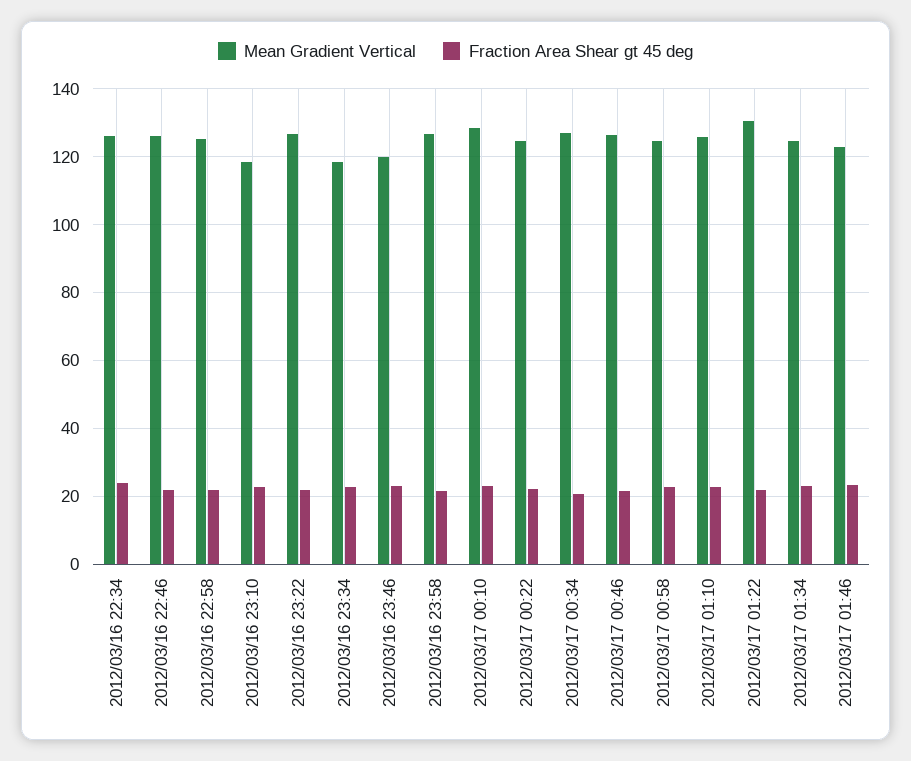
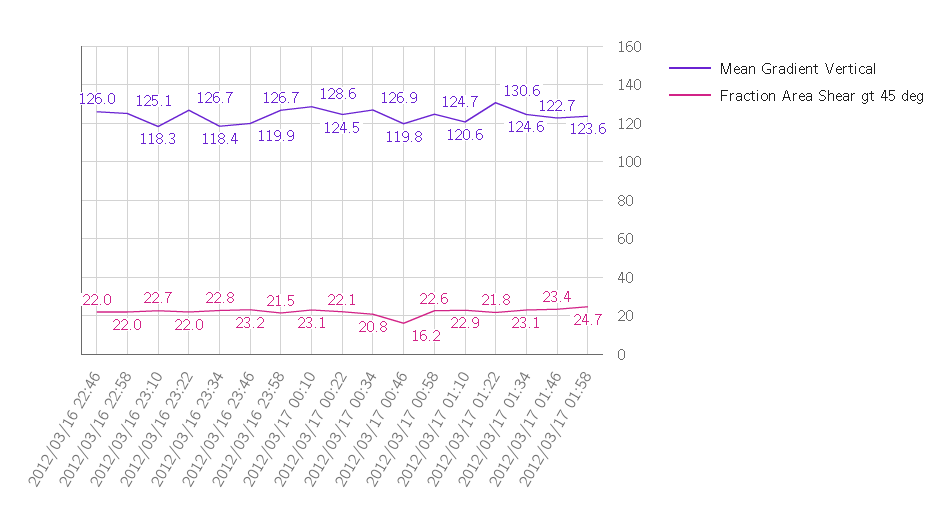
Mean Gradient Vertical, 2012/03/16 22:34: 126 -> none
Fraction Area Shear gt 45 deg, 2012/03/16 22:34: 24 -> none
Mean Gradient Vertical, 2012/03/17 00:46: 126 -> 119.8
Fraction Area Shear gt 45 deg, 2012/03/17 00:46: 22 -> 16.2
Mean Gradient Vertical, 2012/03/17 01:10: 126 -> 120.6
Mean Gradient Vertical, 2012/03/17 01:58: none -> 123.6
Fraction Area Shear gt 45 deg, 2012/03/17 01:58: none -> 24.7

